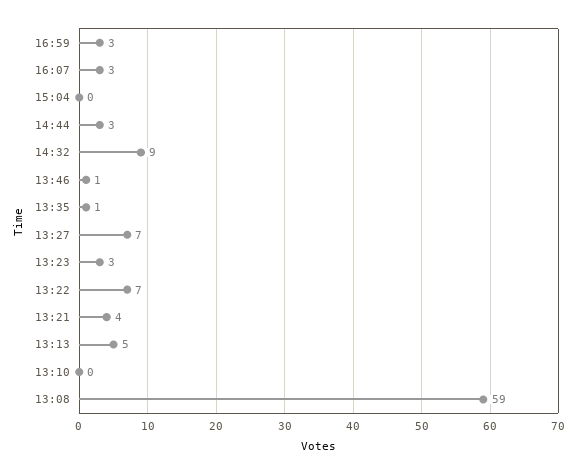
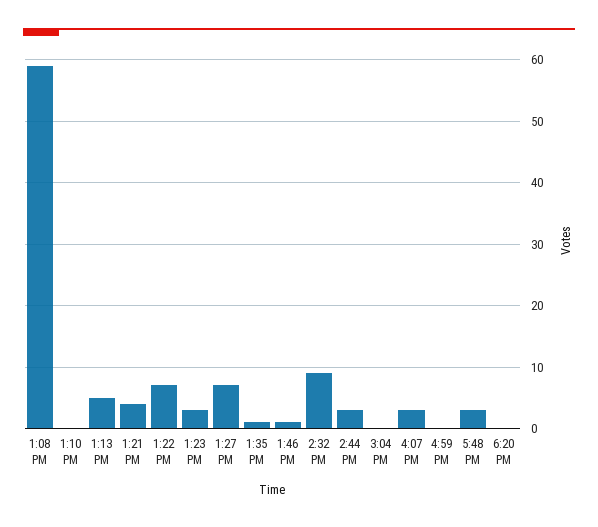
16:59: 3 -> 0
5:48 PM: none -> 3
6:20 PM: none -> 0

